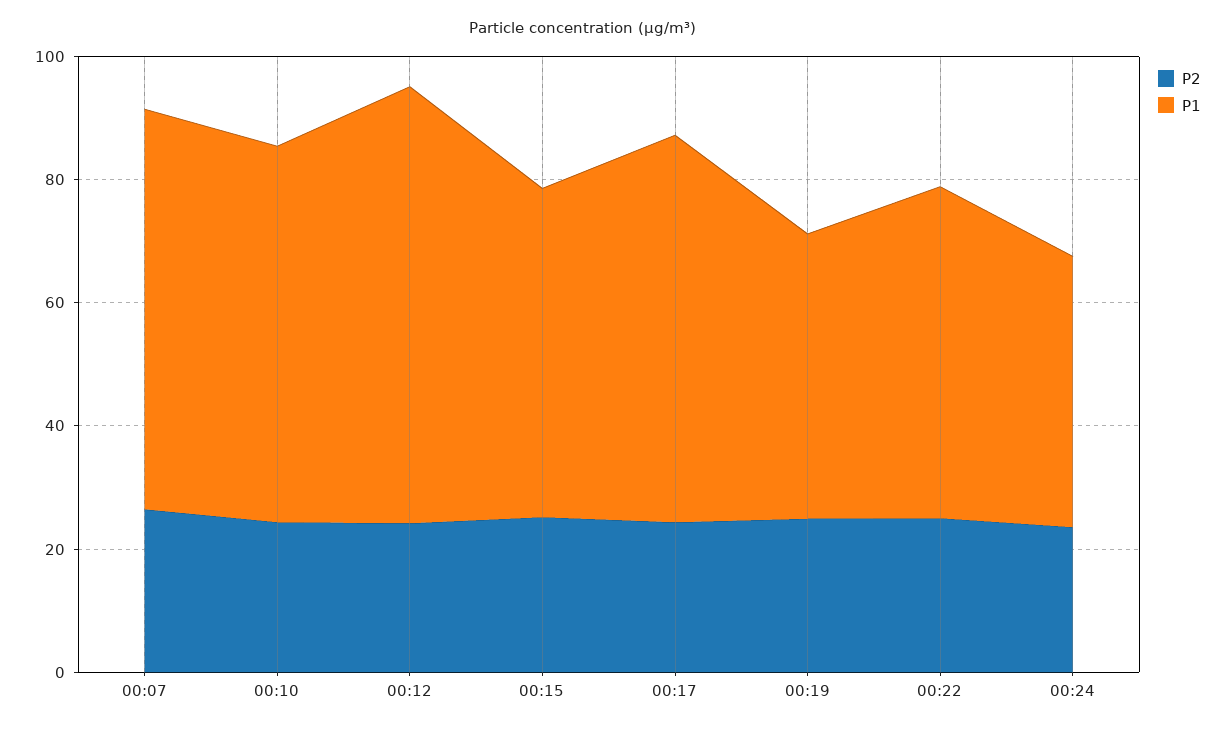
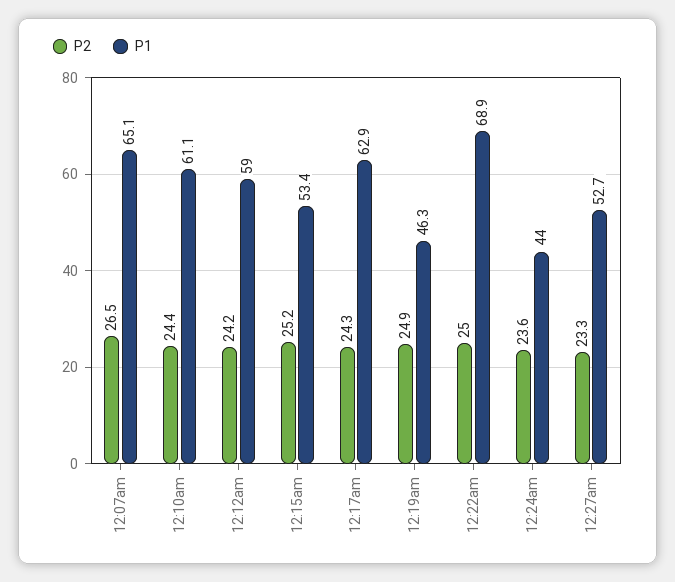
P1, 00:12: 70 -> 59
P1, 00:22: 55 -> 68.9
P2, 12:27am: none -> 23.3
P1, 12:27am: none -> 52.7

